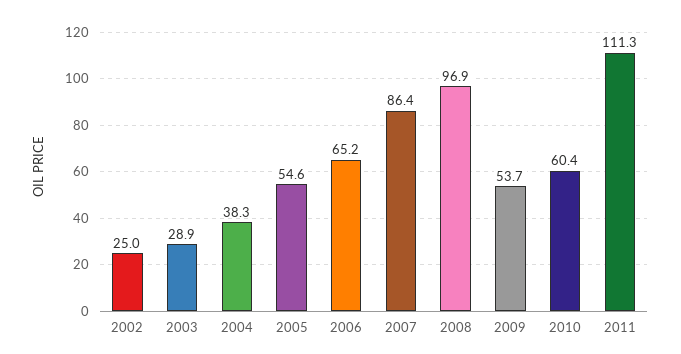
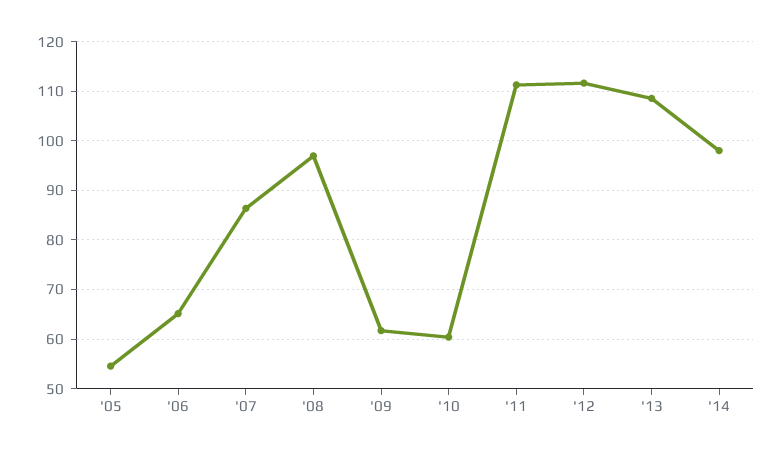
2002: 25 -> none
2003: 28.9 -> none
2004: 38.3 -> none
2009: 53.7 -> 62
'12: none -> 112
'13: none -> 108
'14: none -> 98

